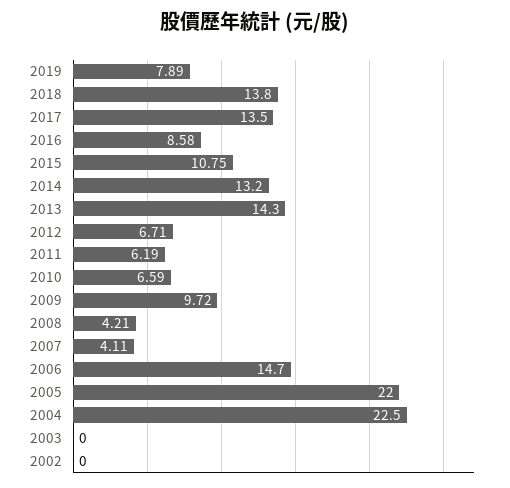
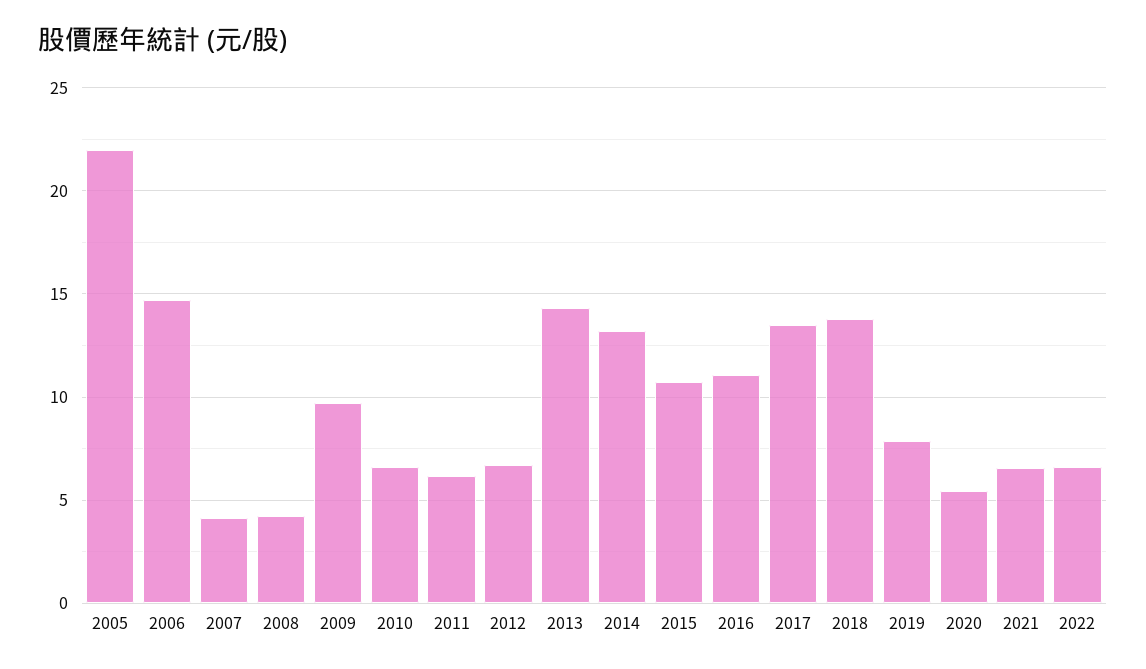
2016: 8.58 -> 11
2004: 22.5 -> none
2003: 0 -> none
2002: 0 -> none
2020: none -> 5.5
2021: none -> 6.5
2022: none -> 6.5

